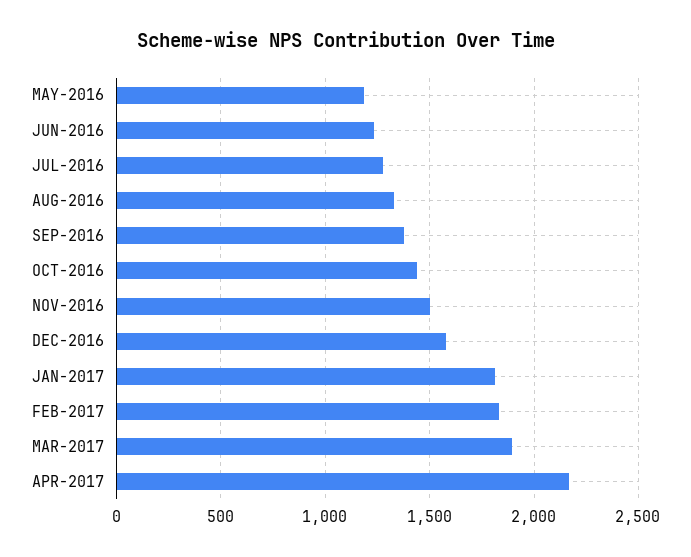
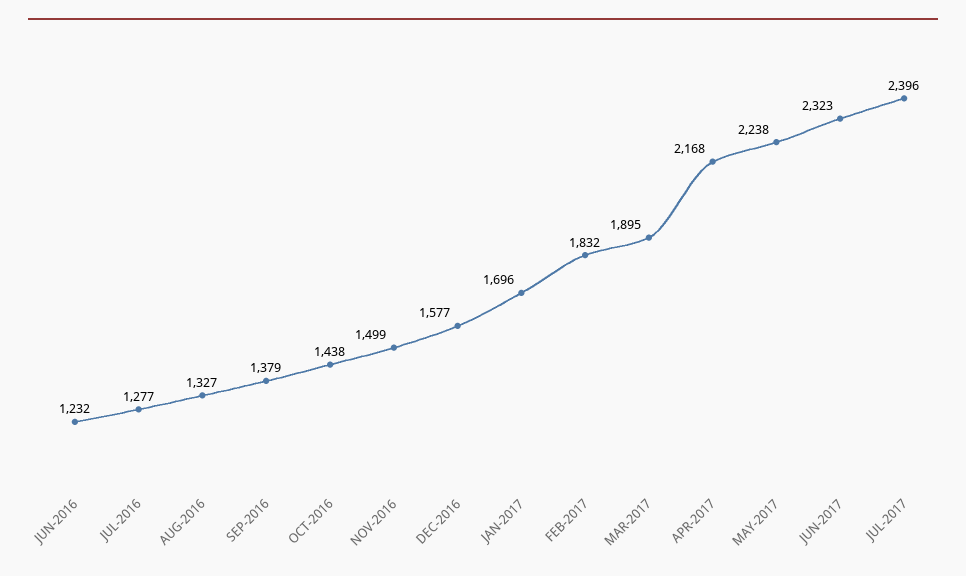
MAY-2016: 1200 -> none
JAN-2017: 1800 -> 1696
MAY-2017: none -> 2238
JUN-2017: none -> 2323
JUL-2017: none -> 2396

